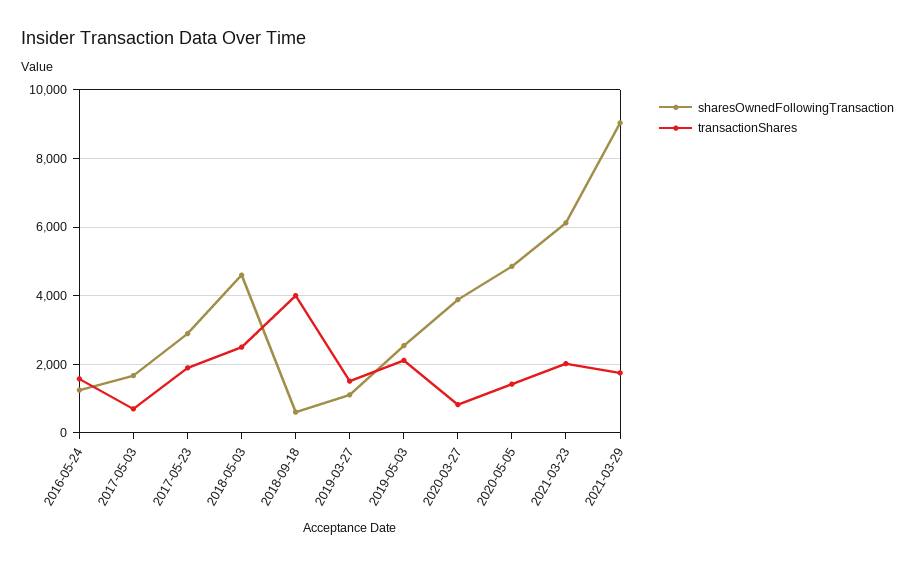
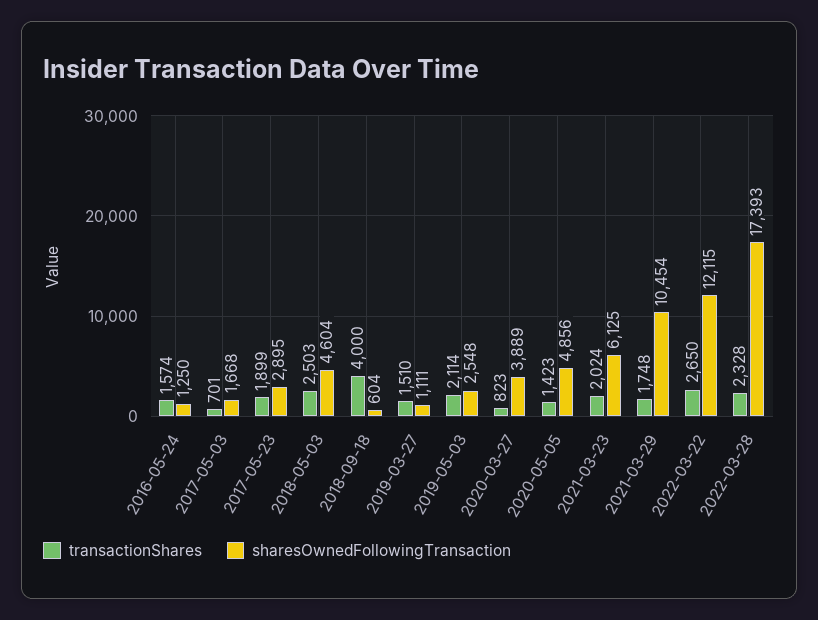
sharesOwnedFollowingTransaction, 2021-03-29: 9000 -> 10454
transactionShares, 2022-03-22: none -> 2650
sharesOwnedFollowingTransaction, 2022-03-22: none -> 12115
transactionShares, 2022-03-28: none -> 2328
sharesOwnedFollowingTransaction, 2022-03-28: none -> 17393

